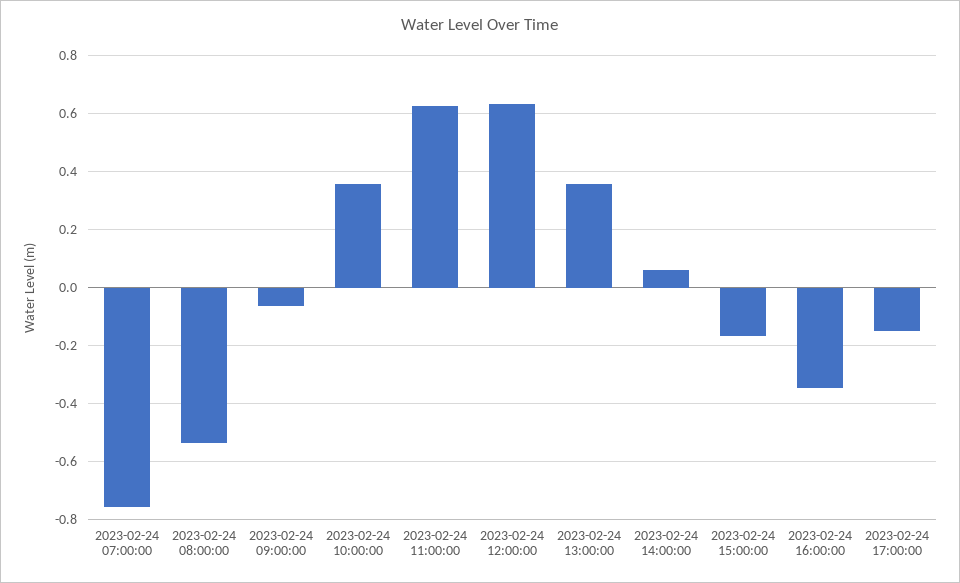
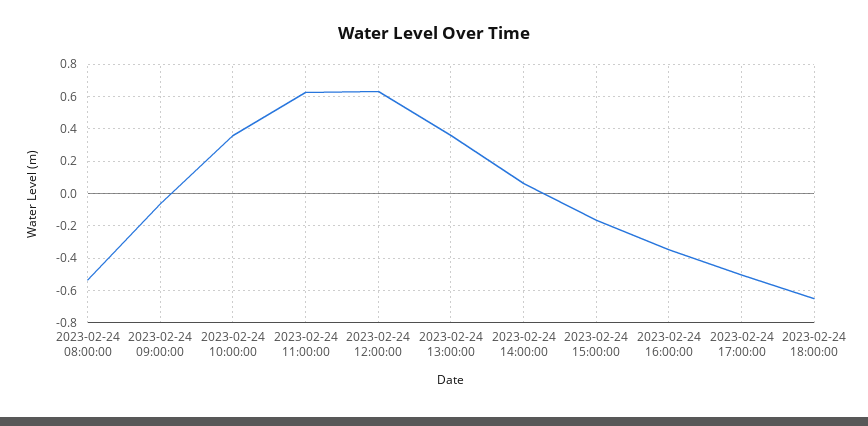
2023-02-24 07:00:00: -0.75 -> none
2023-02-24 17:00:00: -0.15 -> -0.5
2023-02-24 18:00:00: none -> -0.65

